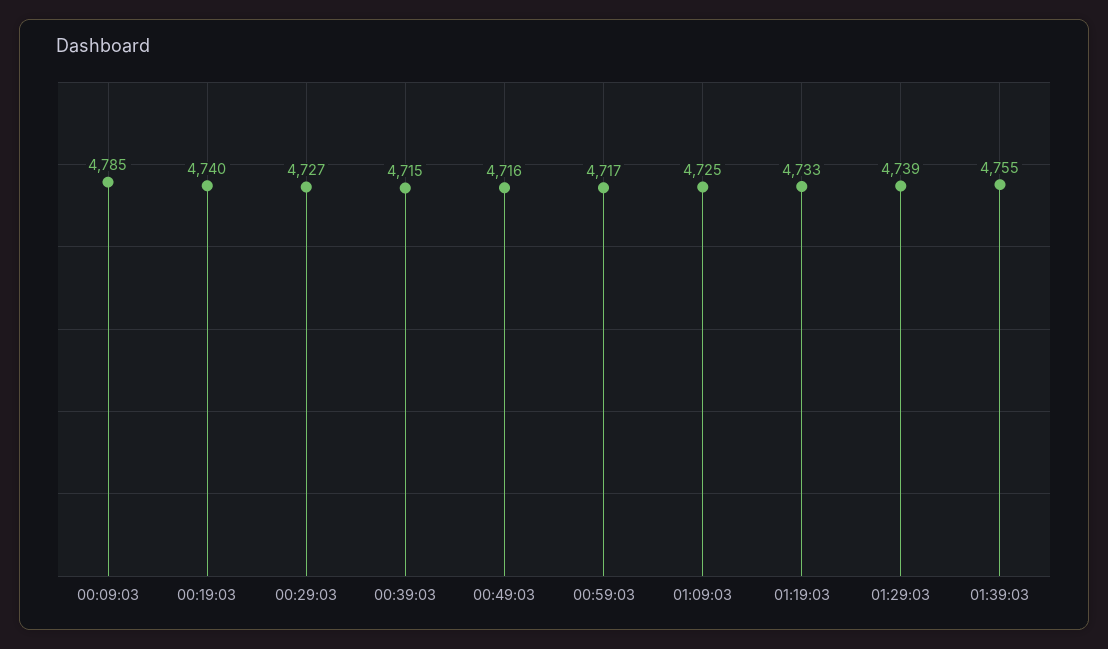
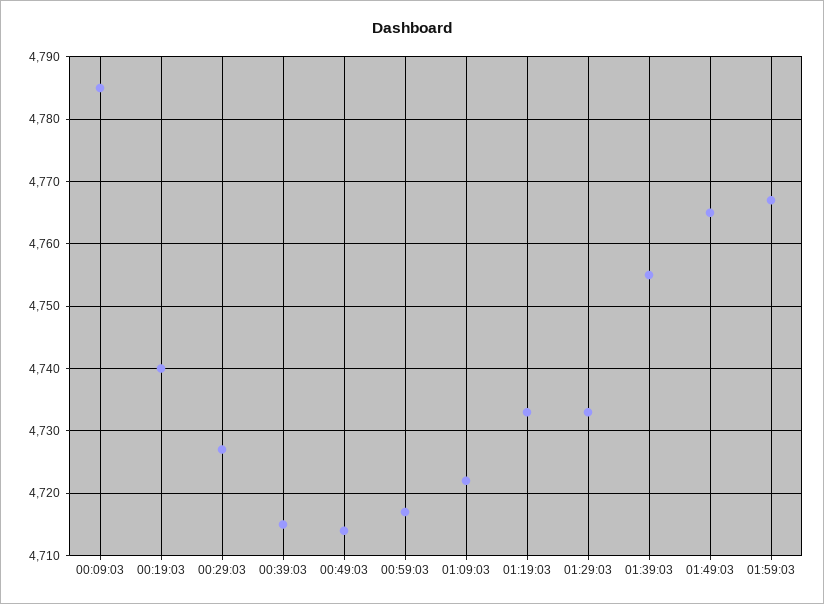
00:49:03: 4716 -> 4714
01:09:03: 4725 -> 4722
01:29:03: 4739 -> 4733
01:49:03: none -> 4765
01:59:03: none -> 4767

